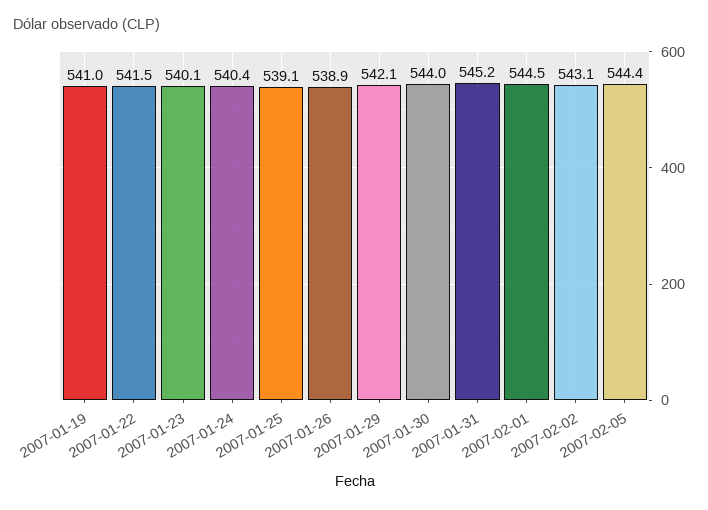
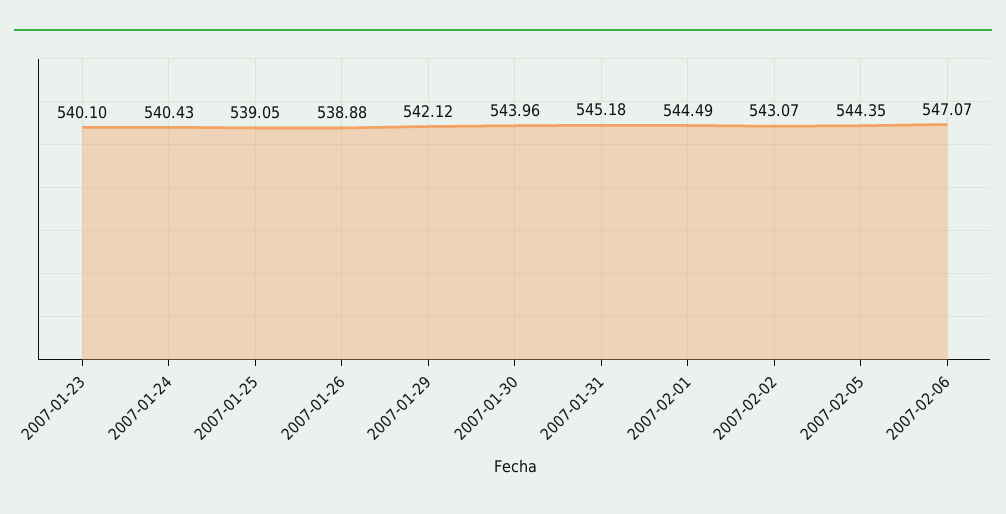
2007-01-19: 541 -> none
2007-01-22: 541.5 -> none
2007-02-06: none -> 547.07

